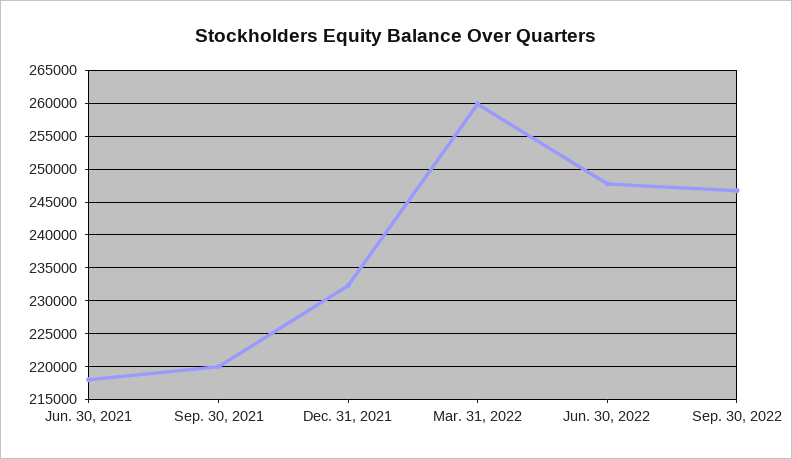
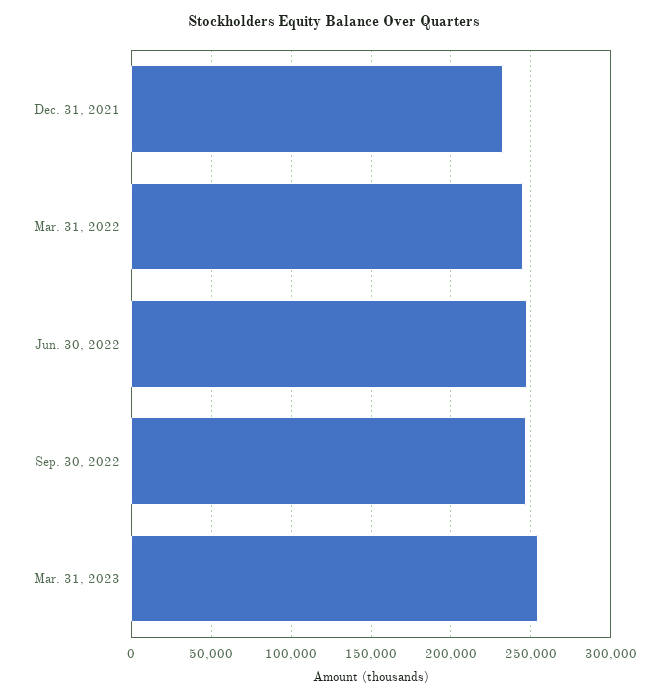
Jun. 30, 2021: 218000 -> none
Sep. 30, 2021: 220000 -> none
Mar. 31, 2022: 260000 -> 245000
Mar. 31, 2023: none -> 255000

